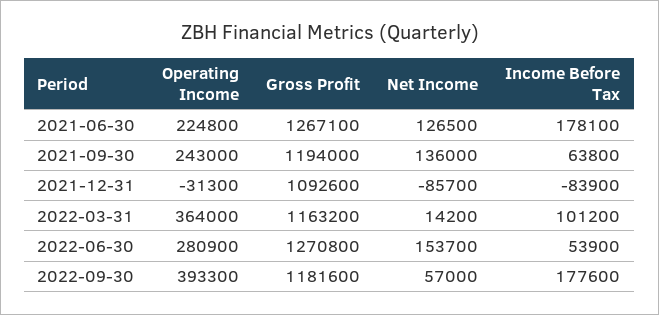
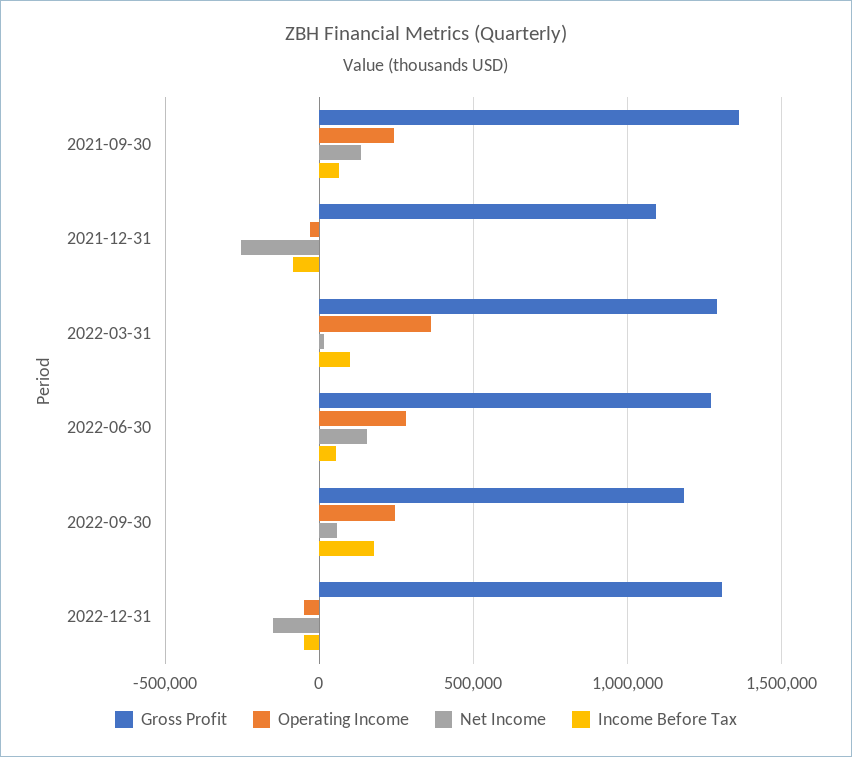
Operating Income, 2021-06-30: 224800 -> none
Gross Profit, 2021-06-30: 1267100 -> none
Net Income, 2021-06-30: 126500 -> none
Income Before Tax, 2021-06-30: 178100 -> none
Gross Profit, 2021-09-30: 1194000 -> 1350000
Net Income, 2021-12-31: -85700 -> -250000
Gross Profit, 2022-03-31: 1163200 -> 1300000
Operating Income, 2022-09-30: 393300 -> 250000
Gross Profit, 2022-12-31: none -> 1300000
Operating Income, 2022-12-31: none -> -50000
Net Income, 2022-12-31: none -> -150000
Income Before Tax, 2022-12-31: none -> -50000

